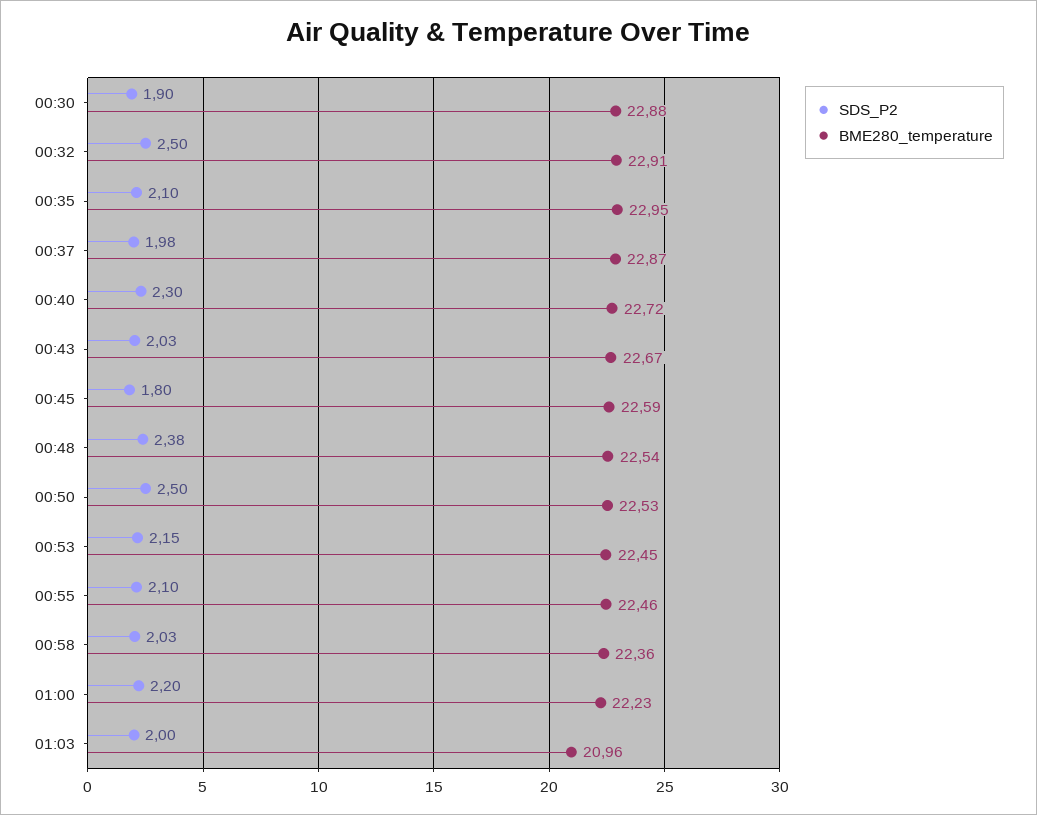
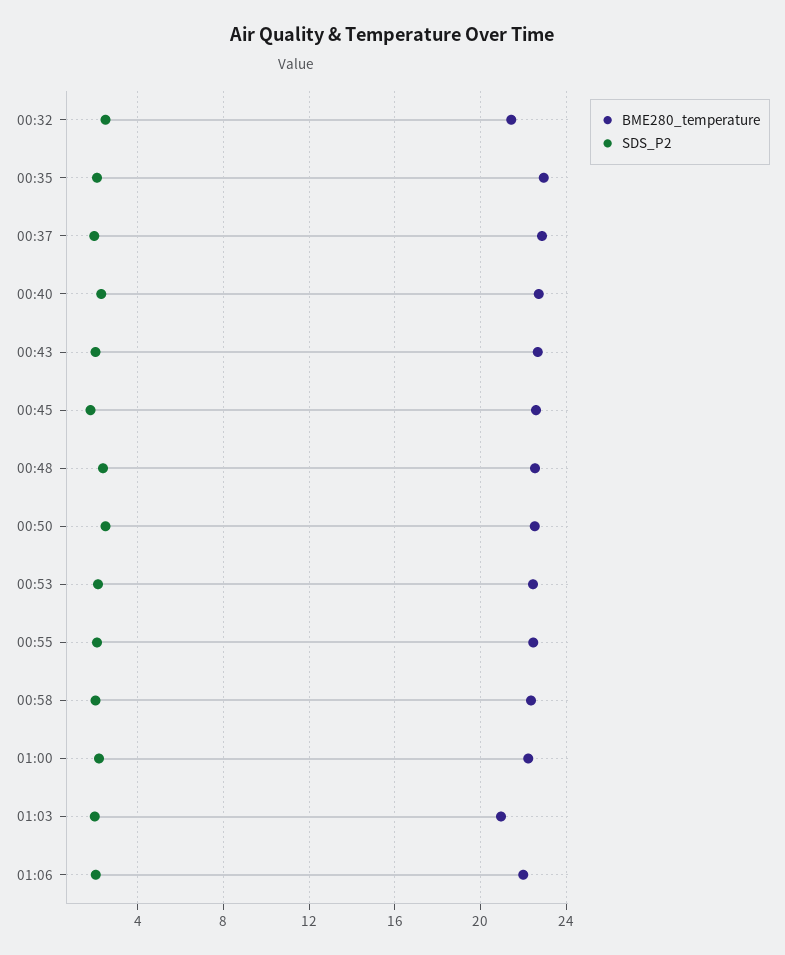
SDS_P2, 00:30: 1.9 -> none
BME280_temperature, 00:30: 22.88 -> none
BME280_temperature, 00:32: 22.91 -> 21.5
BME280_temperature, 01:06: none -> 22
SDS_P2, 01:06: none -> 2

